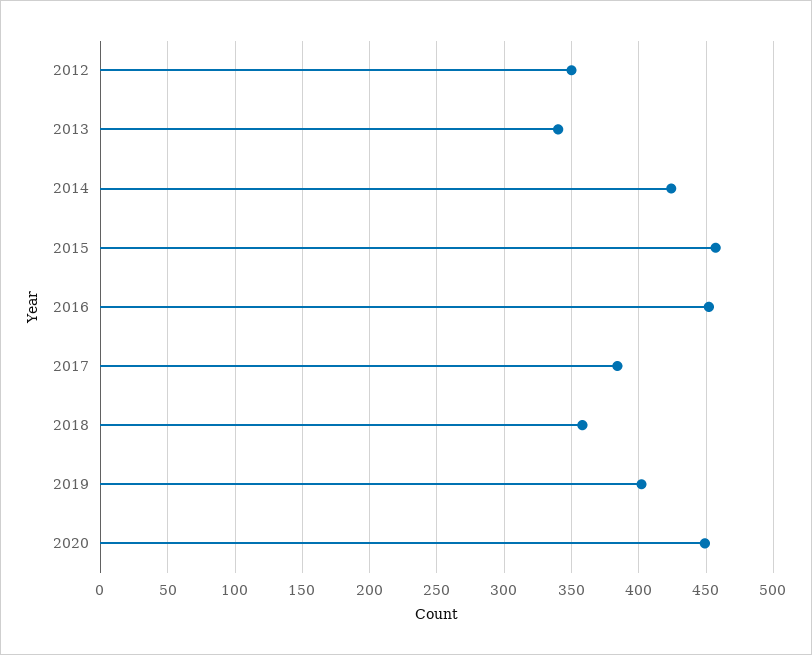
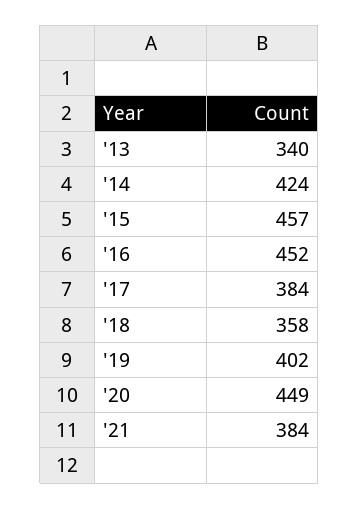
2012: 350 -> none
'21: none -> 384

